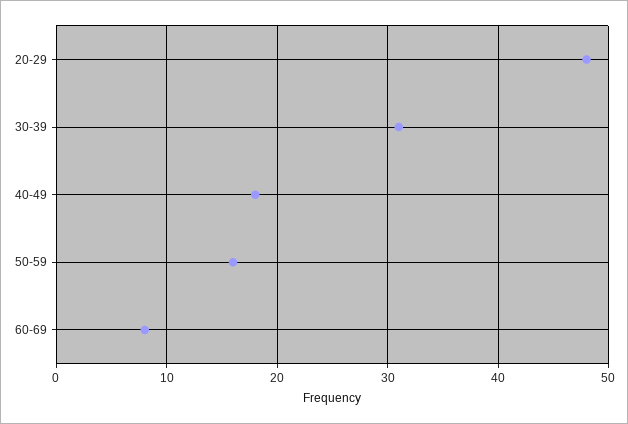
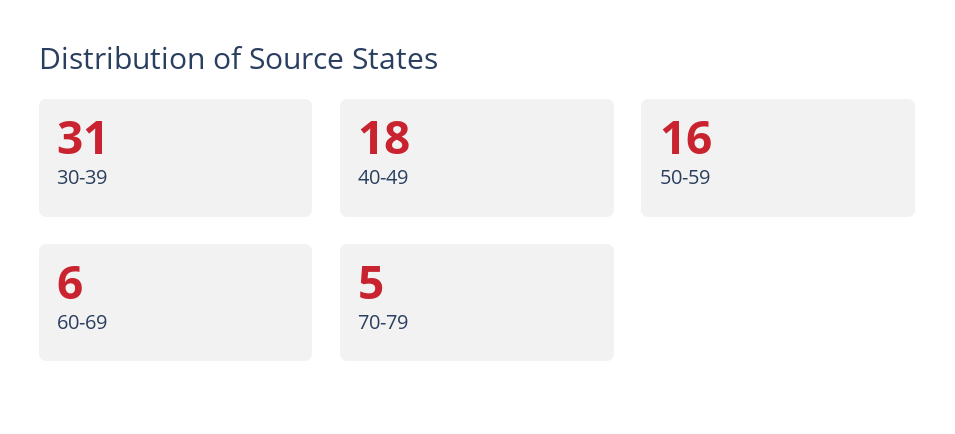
20-29: 48 -> none
60-69: 8 -> 6
70-79: none -> 5

